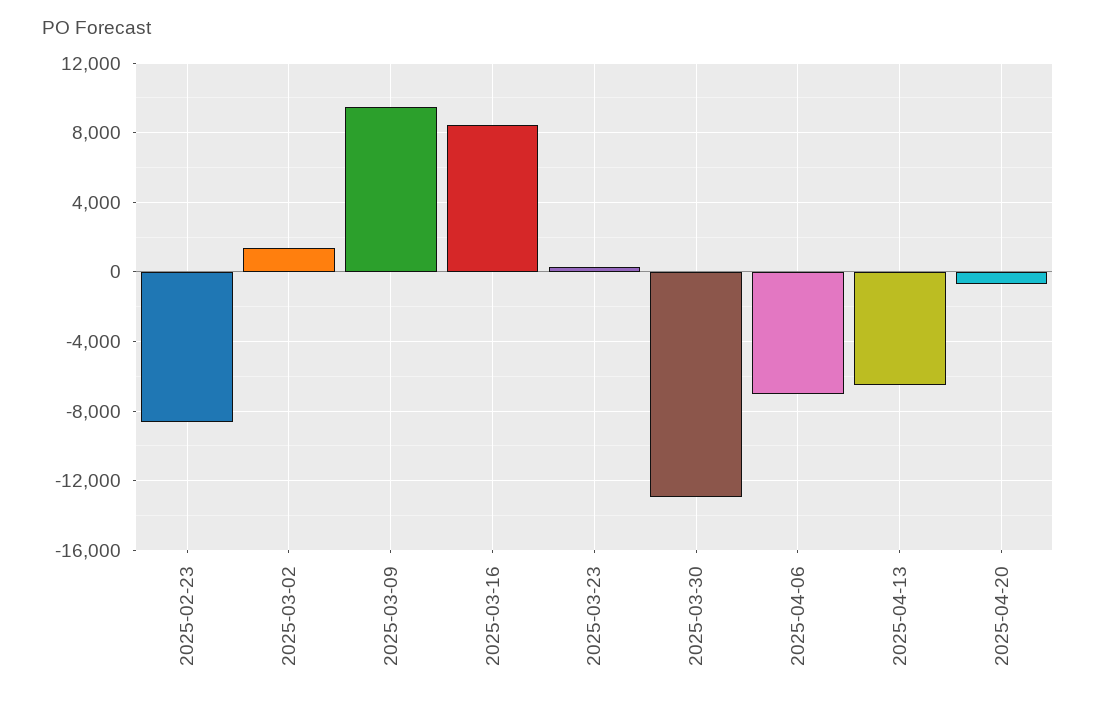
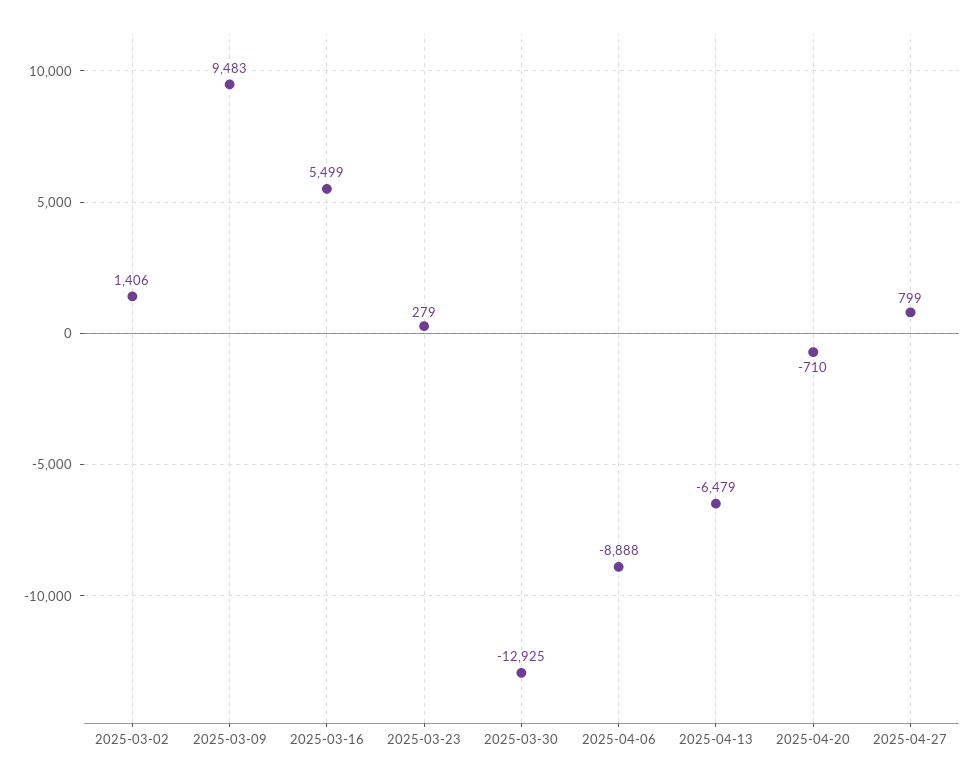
2025-02-23: -8500 -> none
2025-03-16: 8500 -> 5499
2025-04-06: -7000 -> -8888
2025-04-27: none -> 799

